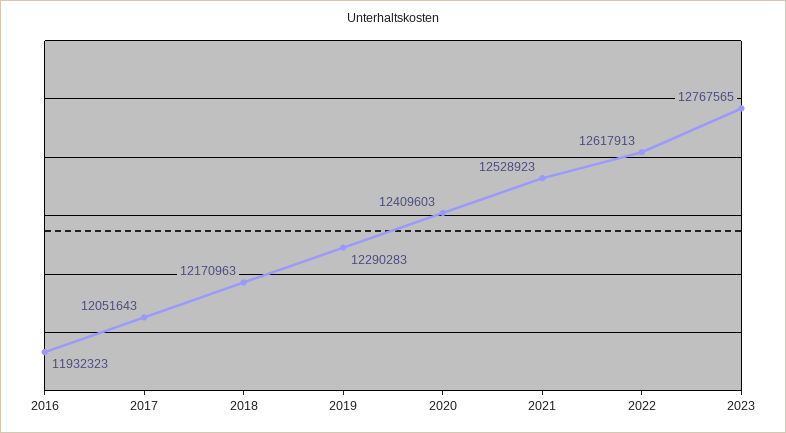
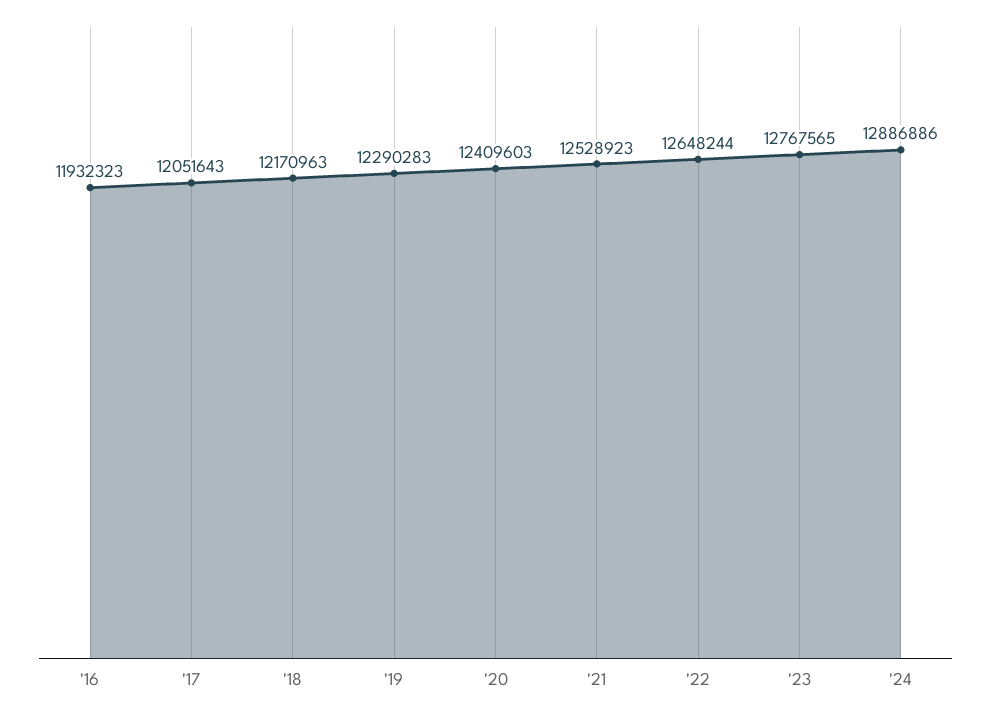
2022: 12617913 -> 12648244
'24: none -> 12886886

